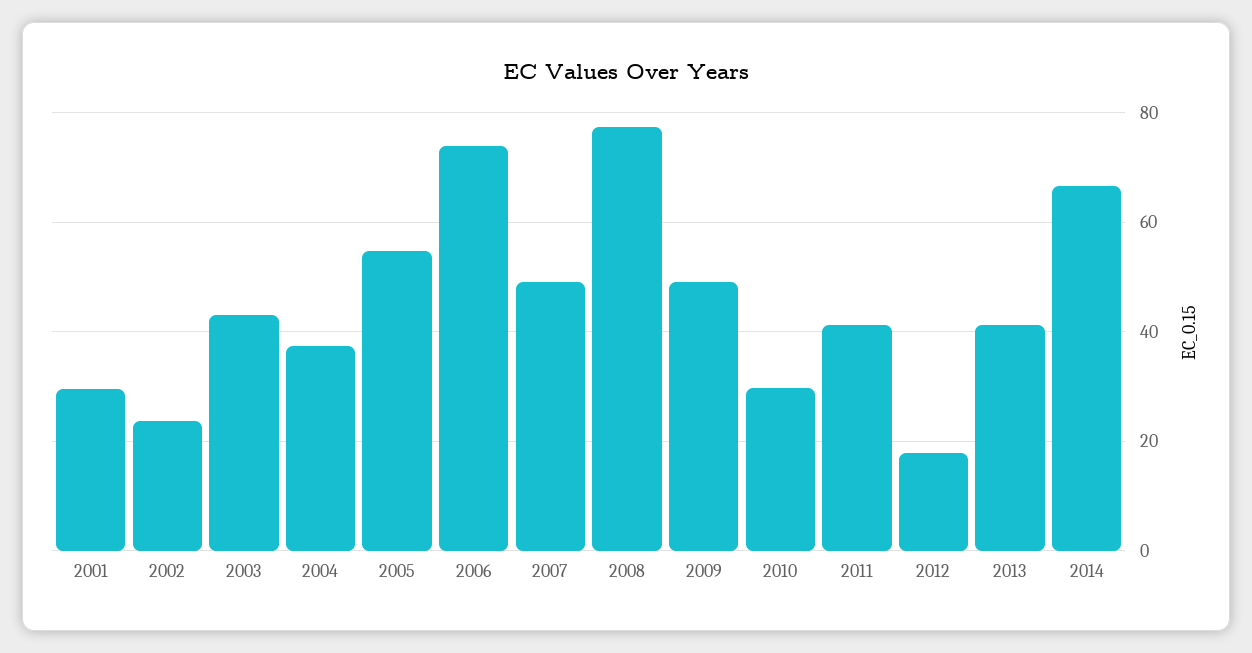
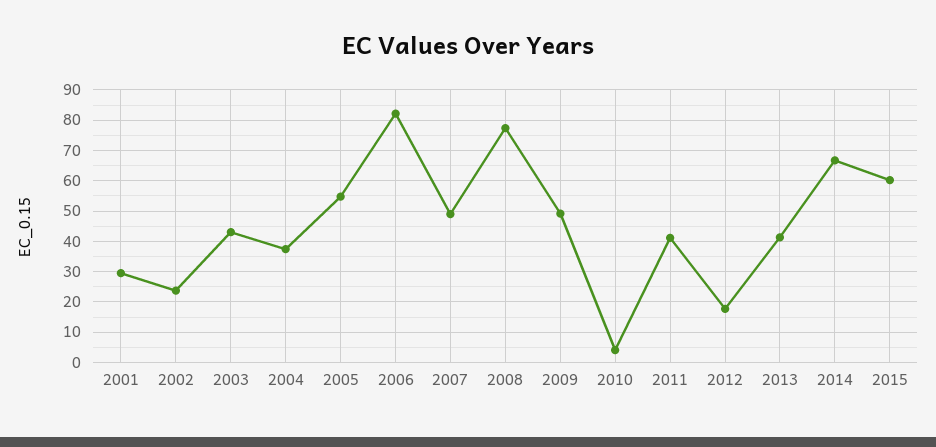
2006: 74 -> 82
2010: 30 -> 4
2015: none -> 60

